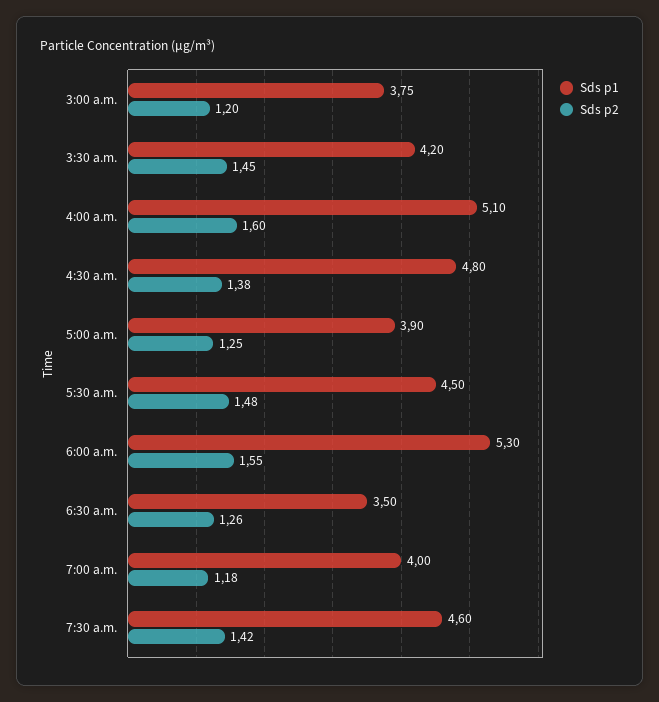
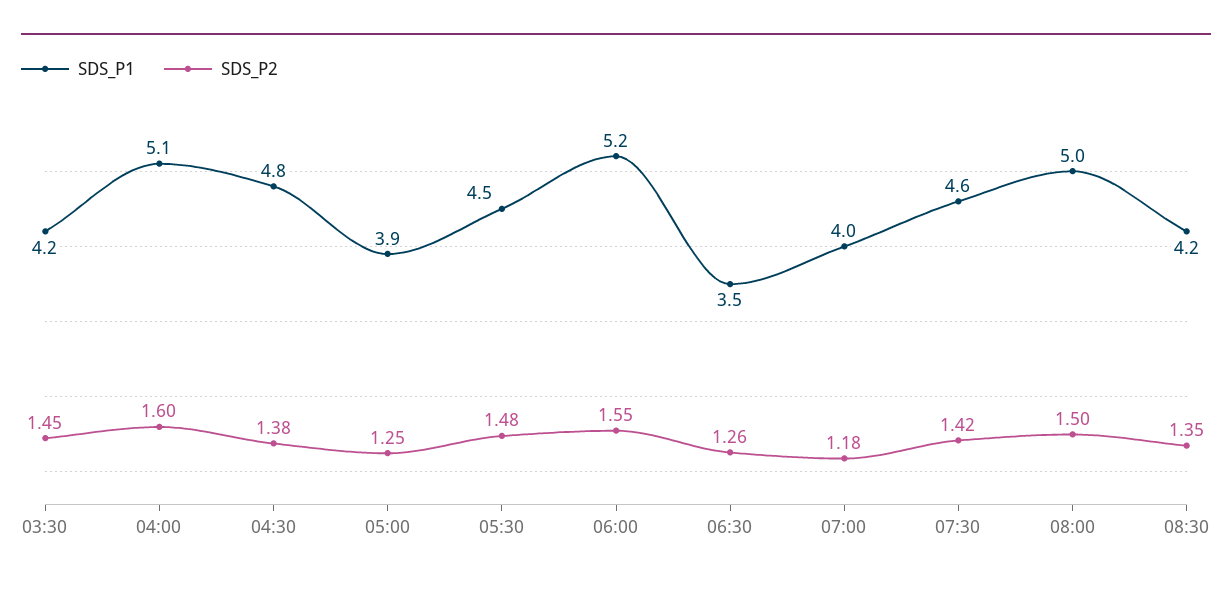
Sds p1, 3:00 a.m.: 3.75 -> none
Sds p2, 3:00 a.m.: 1.2 -> none
Sds p1, 6:00 a.m.: 5.3 -> 5.2
Sds p1, 08:00: none -> 5
Sds p2, 08:00: none -> 1.5
Sds p1, 08:30: none -> 4.2
Sds p2, 08:30: none -> 1.35

